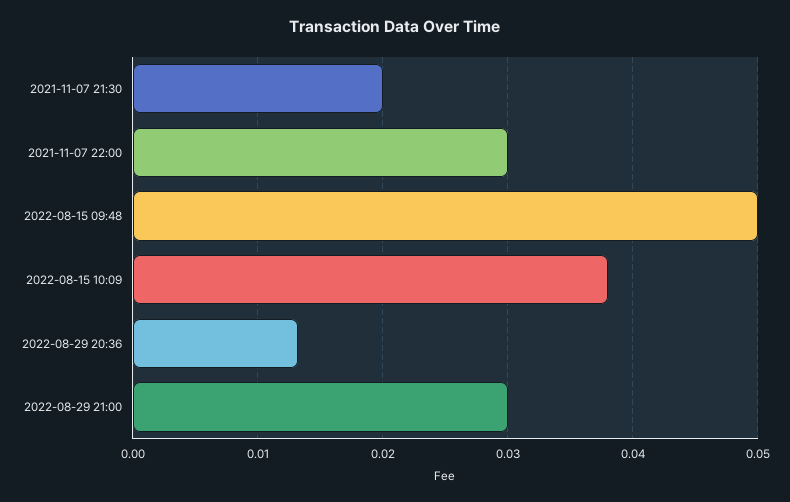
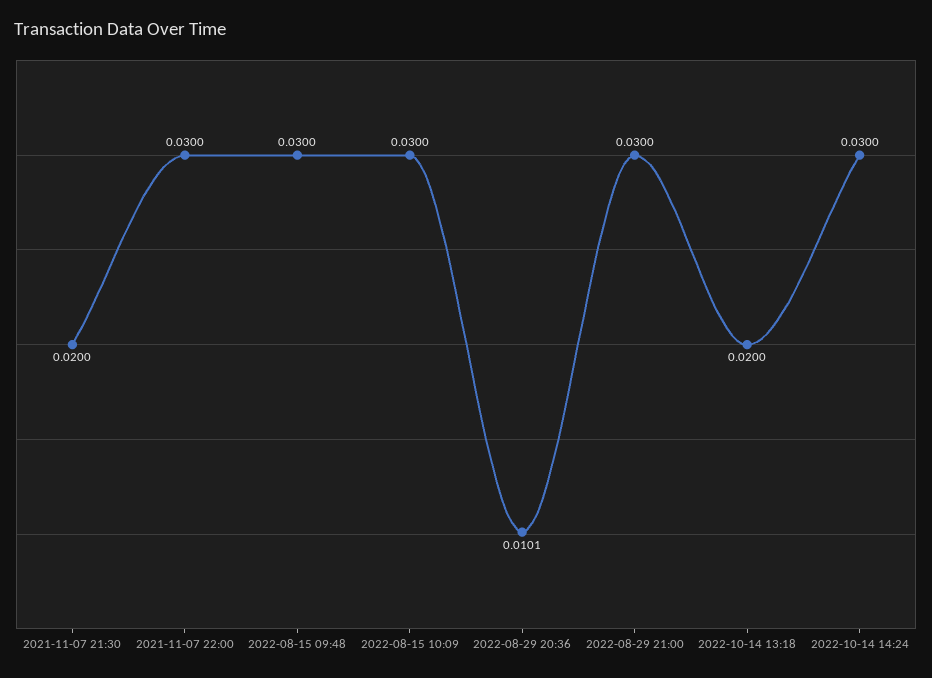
2022-08-15 09:48: 0.05 -> 0.03
2022-08-15 10:09: 0.038 -> 0.03
2022-08-29 20:36: 0.013 -> 0.0101
2022-10-14 13:18: none -> 0.02
2022-10-14 14:24: none -> 0.03

